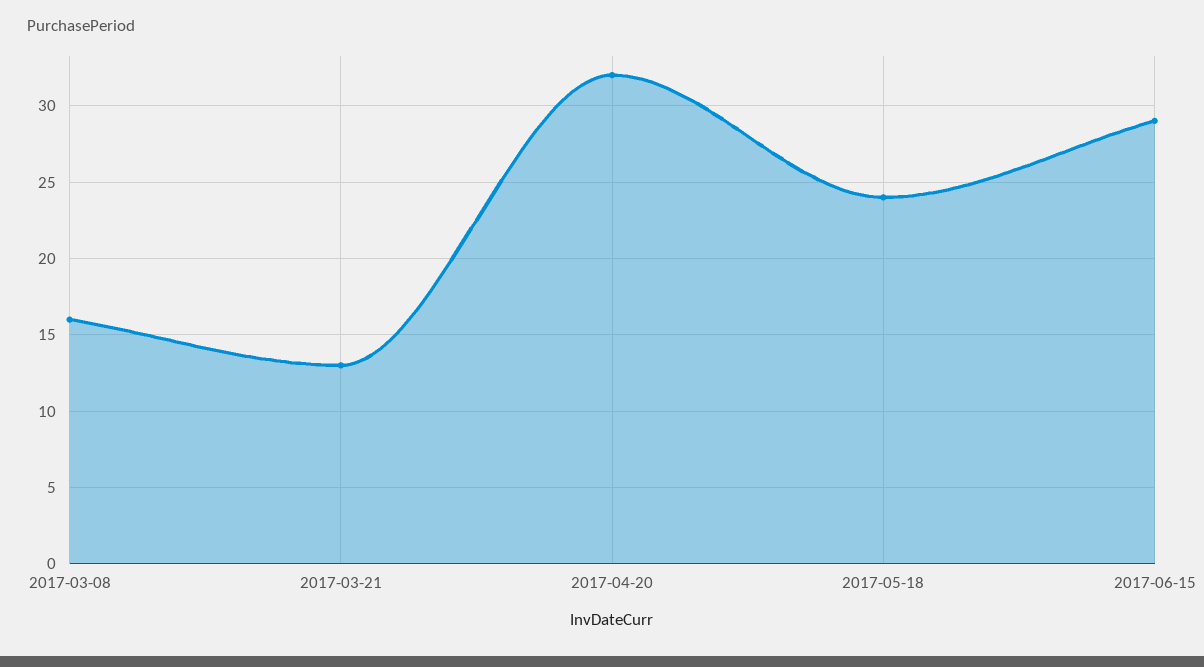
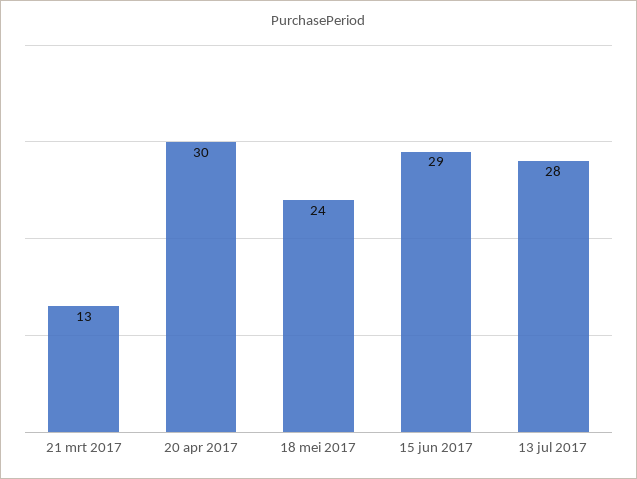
2017-03-08: 16 -> none
2017-04-20: 32 -> 30
13 jul 2017: none -> 28

